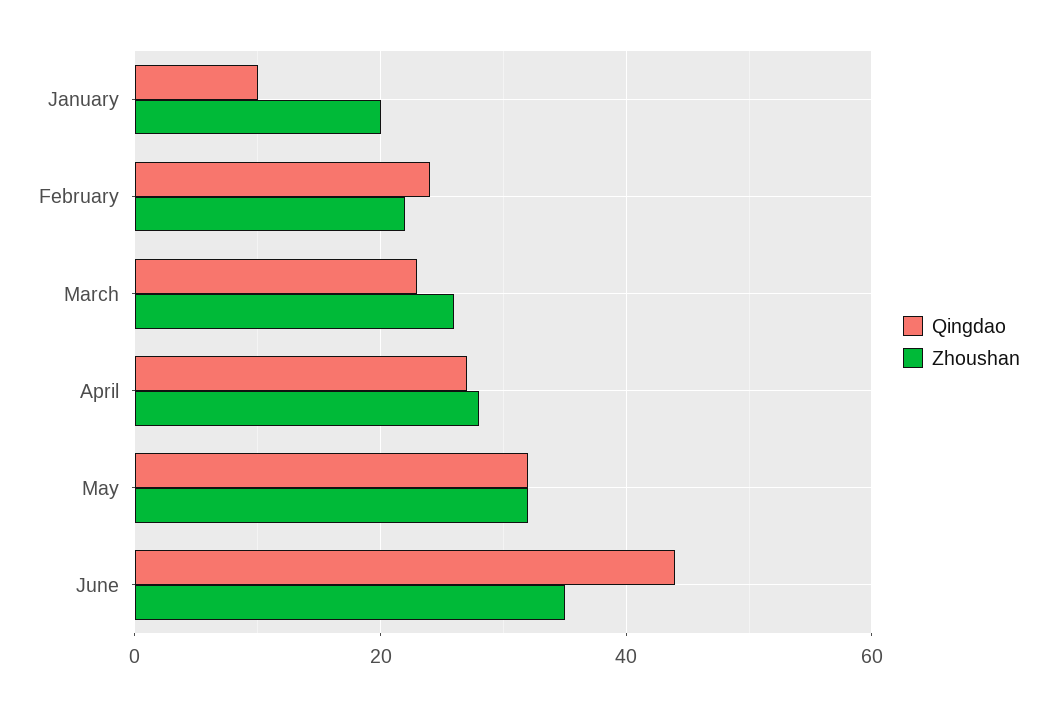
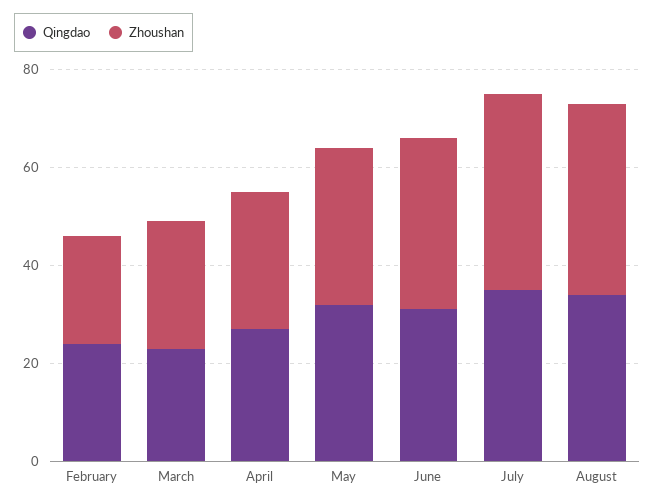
Qingdao, January: 10 -> none
Zhoushan, January: 20 -> none
Qingdao, June: 45 -> 30
Qingdao, July: none -> 35
Zhoushan, July: none -> 40
Qingdao, August: none -> 35
Zhoushan, August: none -> 40

